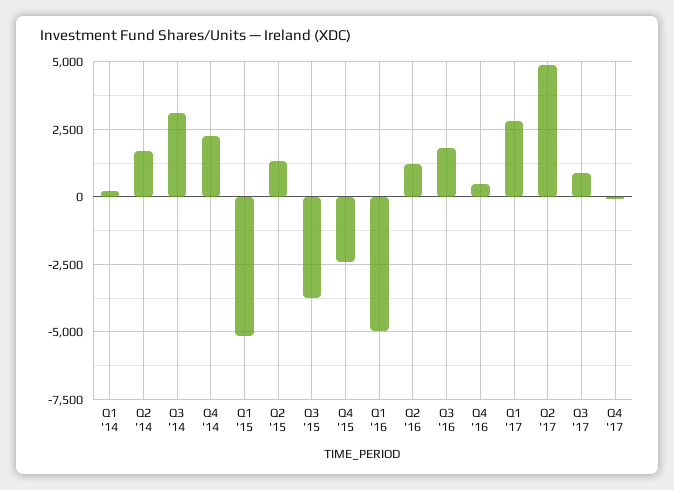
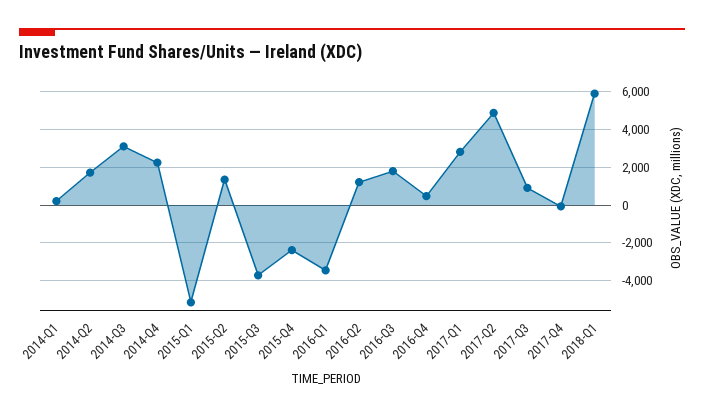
Q1 '16: -5000 -> -3500
2018-Q1: none -> 6000

